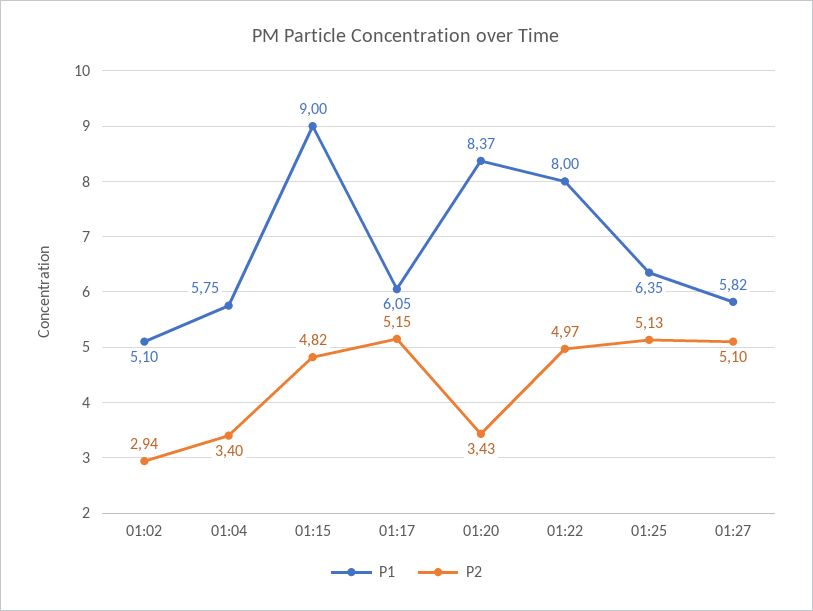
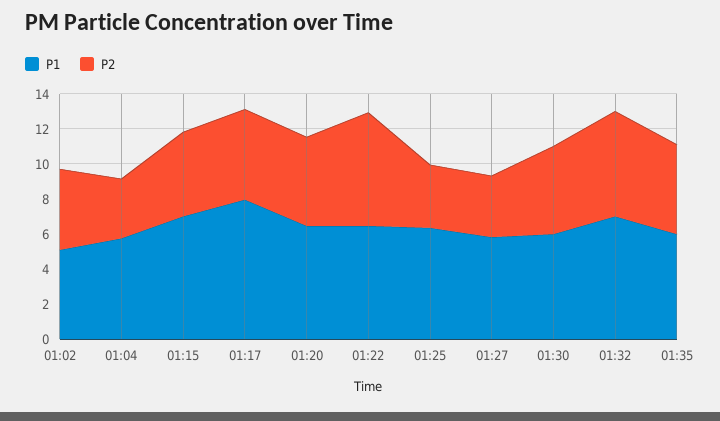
P2, 01:02: 2.94 -> 4.5
P1, 01:15: 9 -> 7
P1, 01:17: 6.05 -> 8
P1, 01:20: 8.37 -> 6.5
P2, 01:20: 3.43 -> 5
P1, 01:22: 8 -> 6.5
P2, 01:22: 4.97 -> 6.5
P2, 01:25: 5.13 -> 3.5
P2, 01:27: 5.1 -> 3.5
P1, 01:30: none -> 6
P2, 01:30: none -> 5
P1, 01:32: none -> 7
P2, 01:32: none -> 6
P1, 01:35: none -> 6
P2, 01:35: none -> 5

